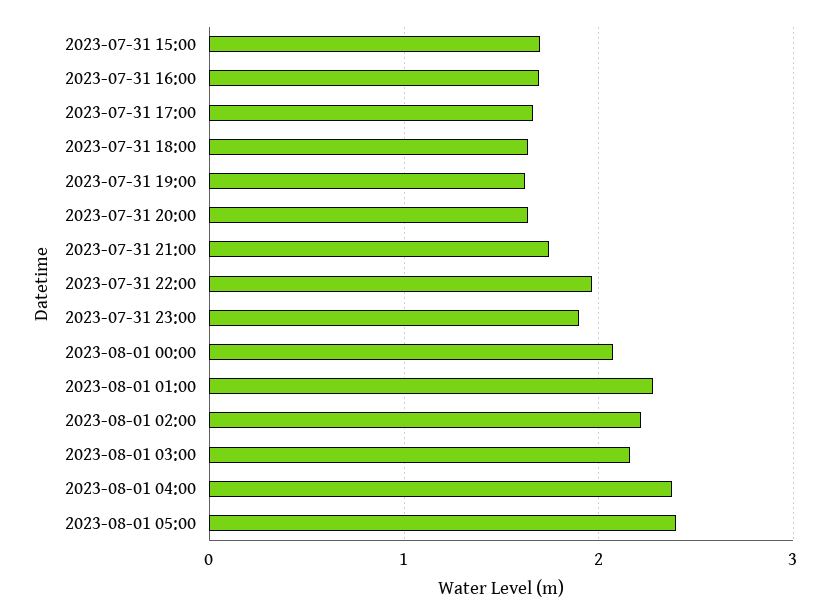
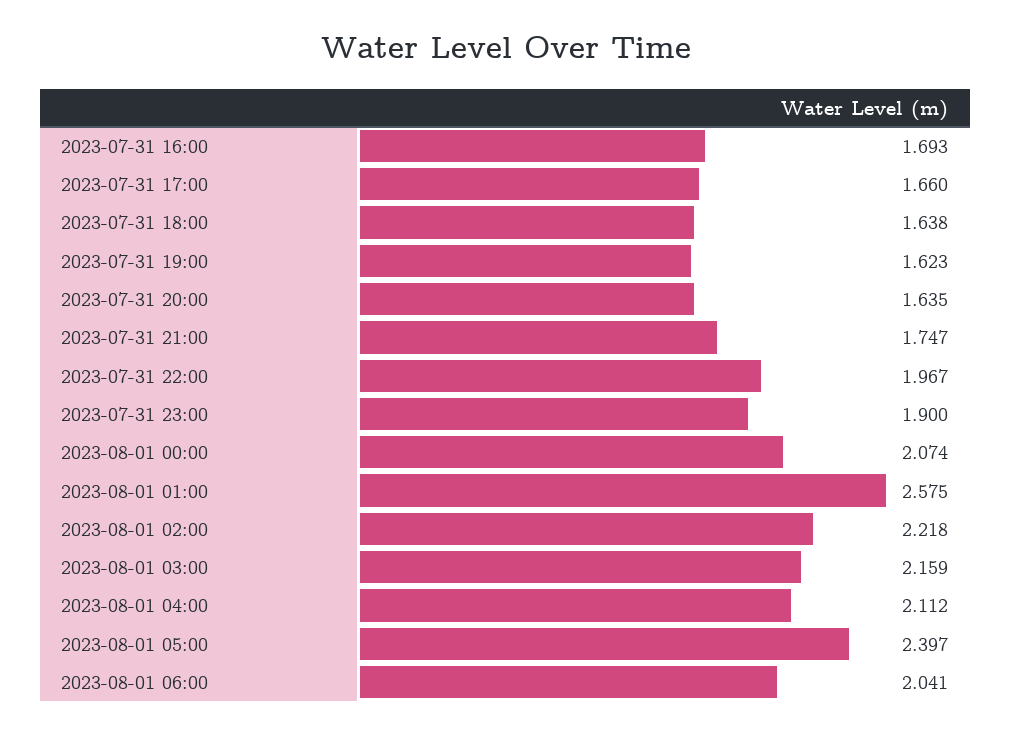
2023-07-31 15:00: 1.7 -> none
2023-08-01 01:00: 2.3 -> 2.575
2023-08-01 04:00: 2.4 -> 2.112
2023-08-01 06:00: none -> 2.041

